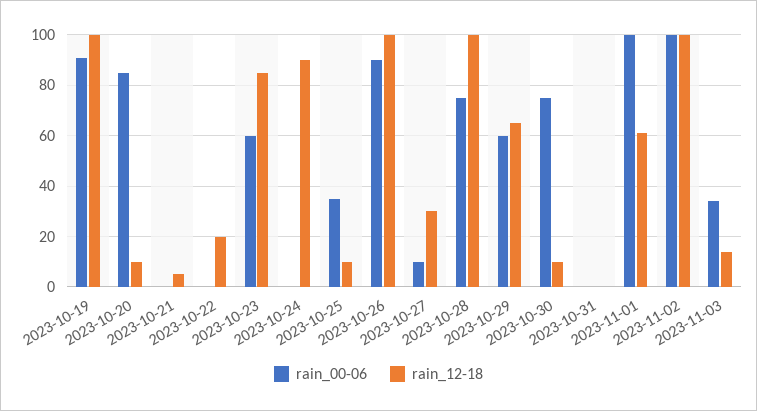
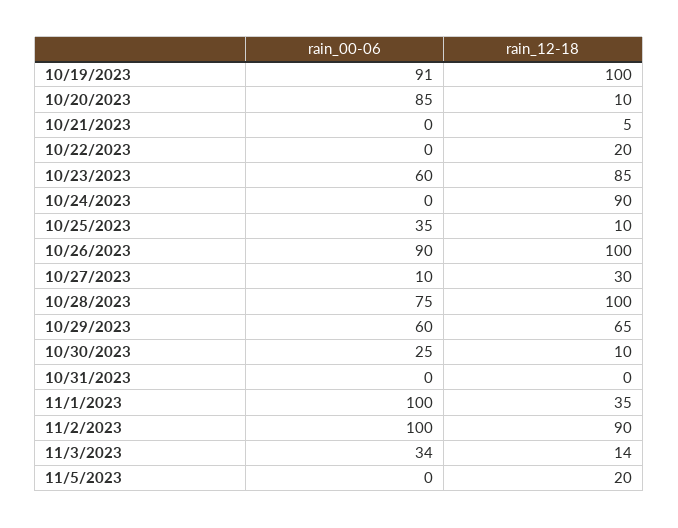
rain_00-06, 2023-10-30: 75 -> 25
rain_12-18, 2023-11-01: 60 -> 35
rain_12-18, 2023-11-02: 100 -> 90
rain_00-06, 11/5/2023: none -> 0
rain_12-18, 11/5/2023: none -> 20

